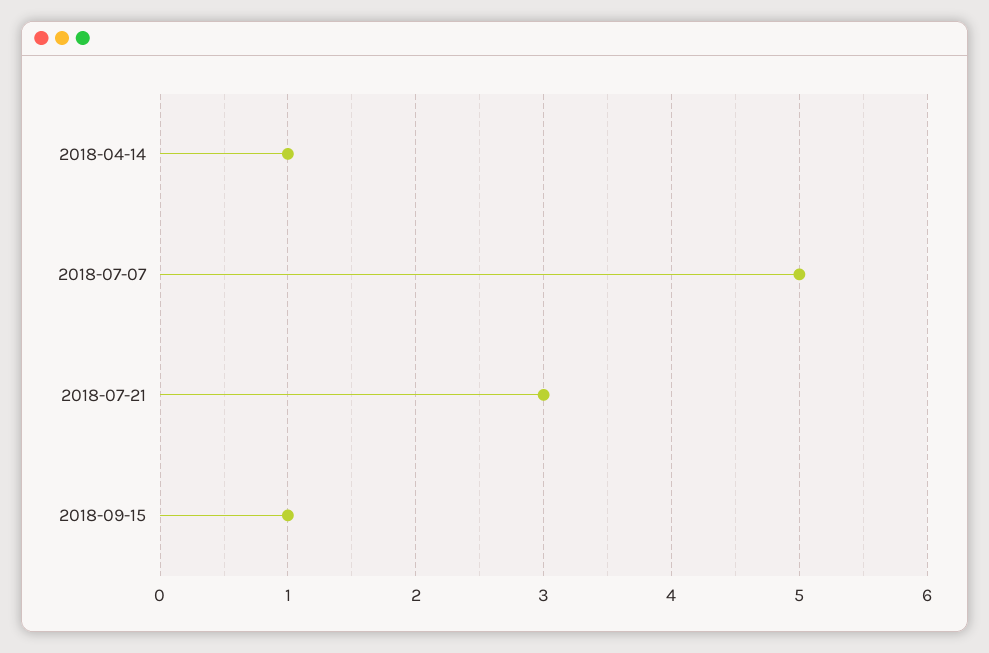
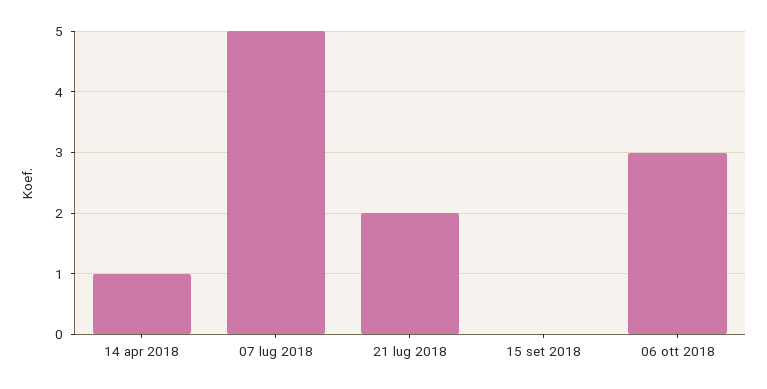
2018-07-21: 3 -> 2
2018-09-15: 1 -> 0
06 ott 2018: none -> 3

